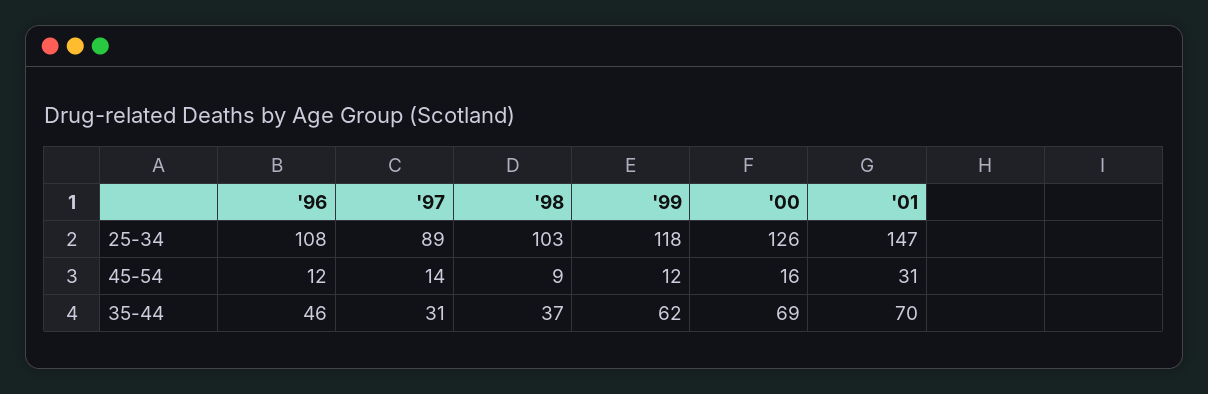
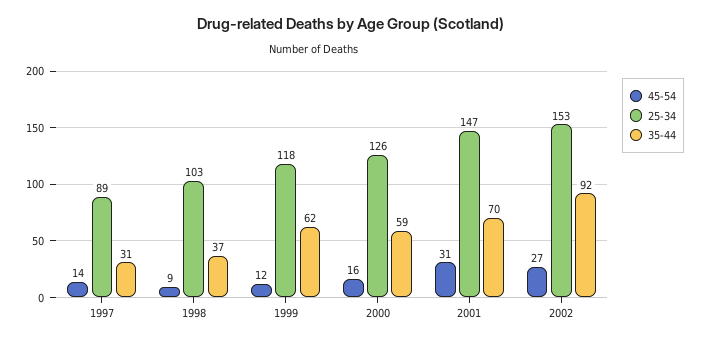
25-34, '96: 108 -> none
45-54, '96: 12 -> none
35-44, '96: 46 -> none
35-44, '00: 69 -> 59
45-54, 2002: none -> 27
25-34, 2002: none -> 153
35-44, 2002: none -> 92

